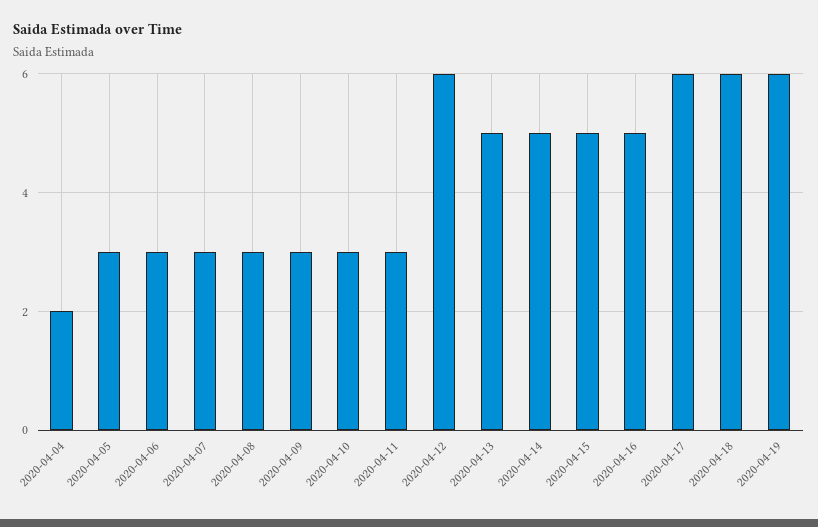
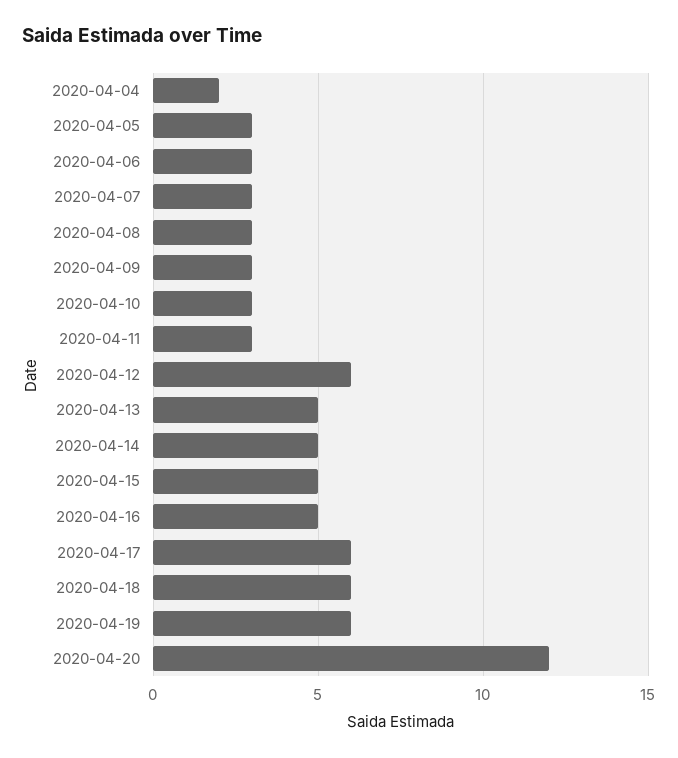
2020-04-20: none -> 12

